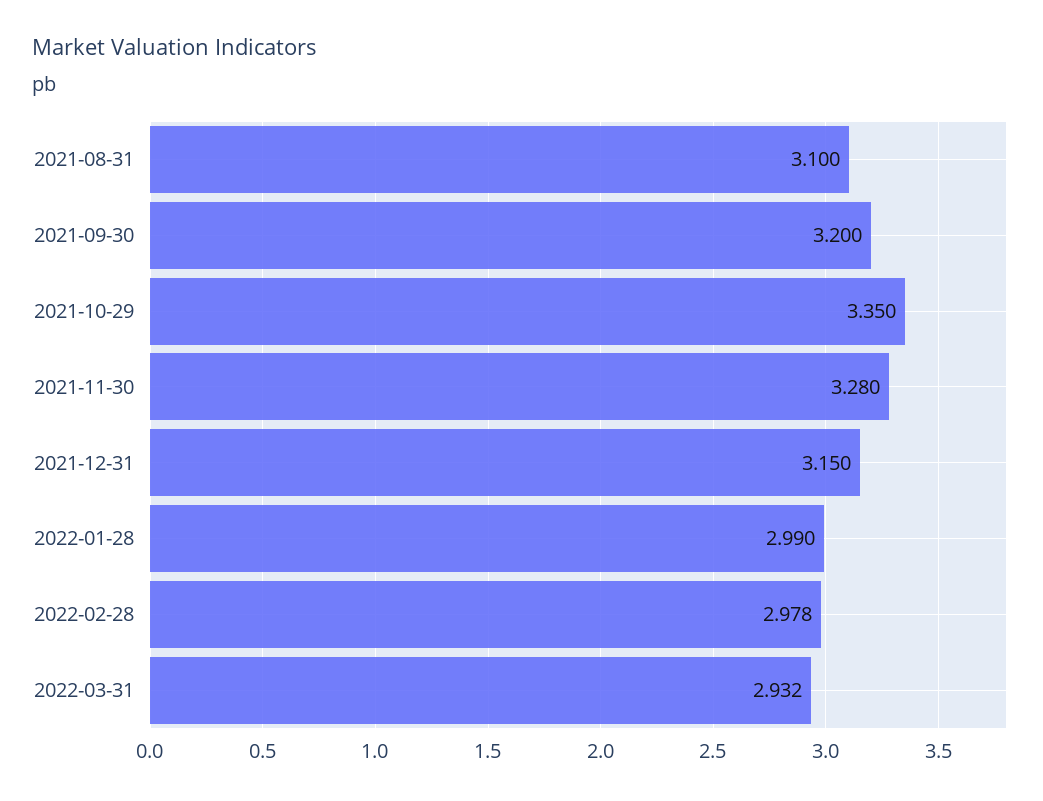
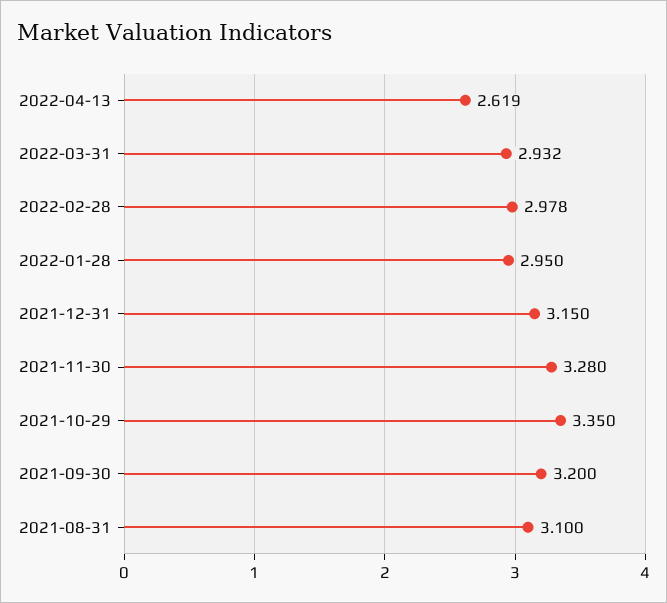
2022-01-28: 2.99 -> 2.95
2022-04-13: none -> 2.619

